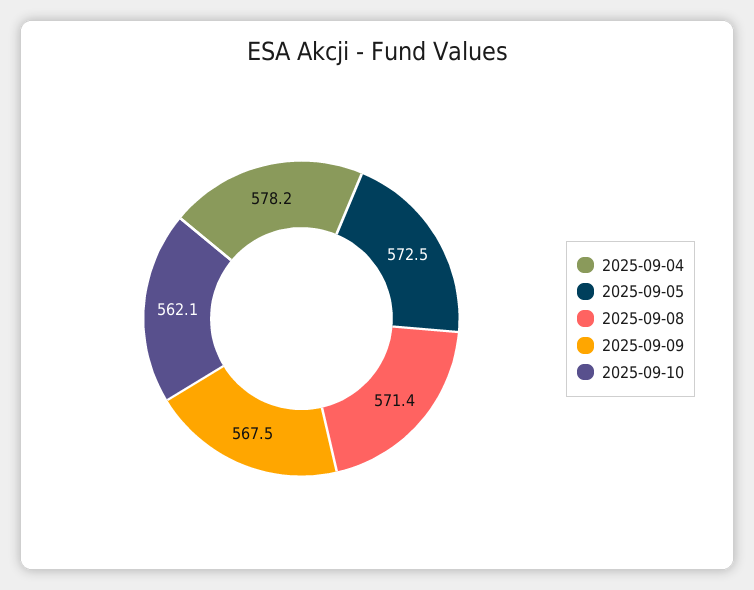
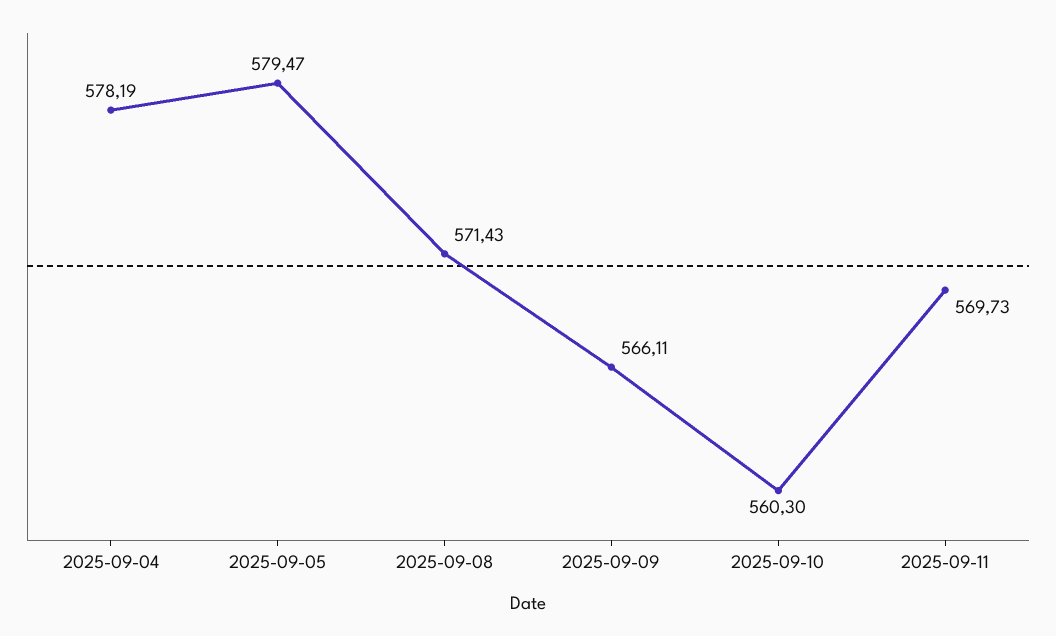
2025-09-05: 572.5 -> 579.47
2025-09-09: 567.5 -> 566.11
2025-09-10: 562.1 -> 560.3
2025-09-11: none -> 569.73

